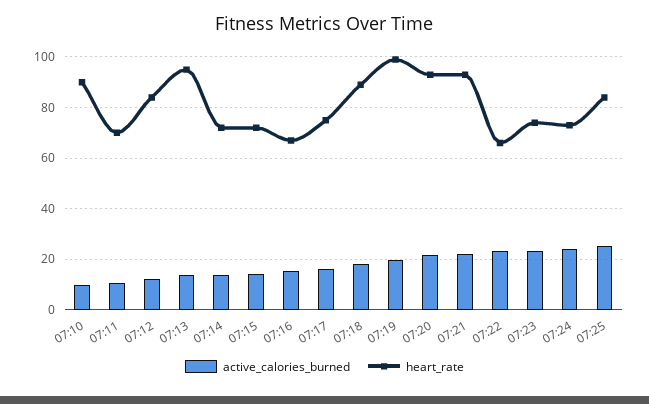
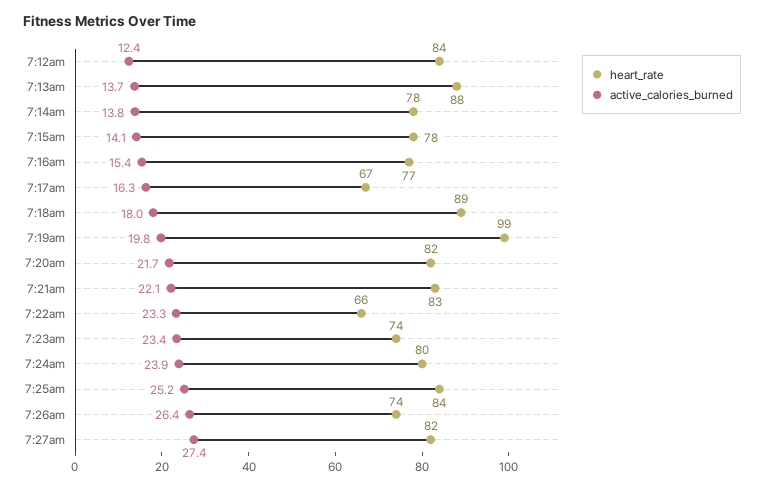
active_calories_burned, 07:10: 10 -> none
heart_rate, 07:10: 90 -> none
active_calories_burned, 07:11: 10 -> none
heart_rate, 07:11: 70 -> none
heart_rate, 07:13: 95 -> 88
heart_rate, 07:14: 72.5 -> 78
heart_rate, 07:15: 72.5 -> 78
heart_rate, 07:16: 67.5 -> 77
heart_rate, 07:17: 75 -> 67
heart_rate, 07:20: 92.5 -> 82
heart_rate, 07:21: 92.5 -> 83
heart_rate, 07:24: 72.5 -> 80
heart_rate, 7:26am: none -> 74
active_calories_burned, 7:26am: none -> 26.4
heart_rate, 7:27am: none -> 82
active_calories_burned, 7:27am: none -> 27.4

